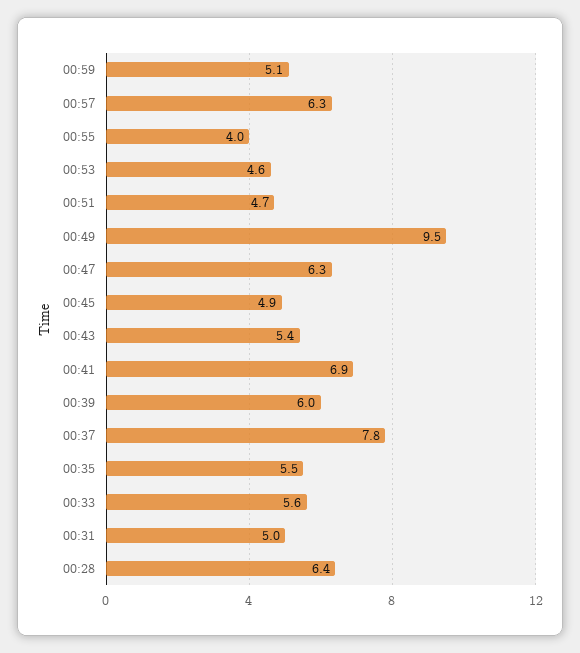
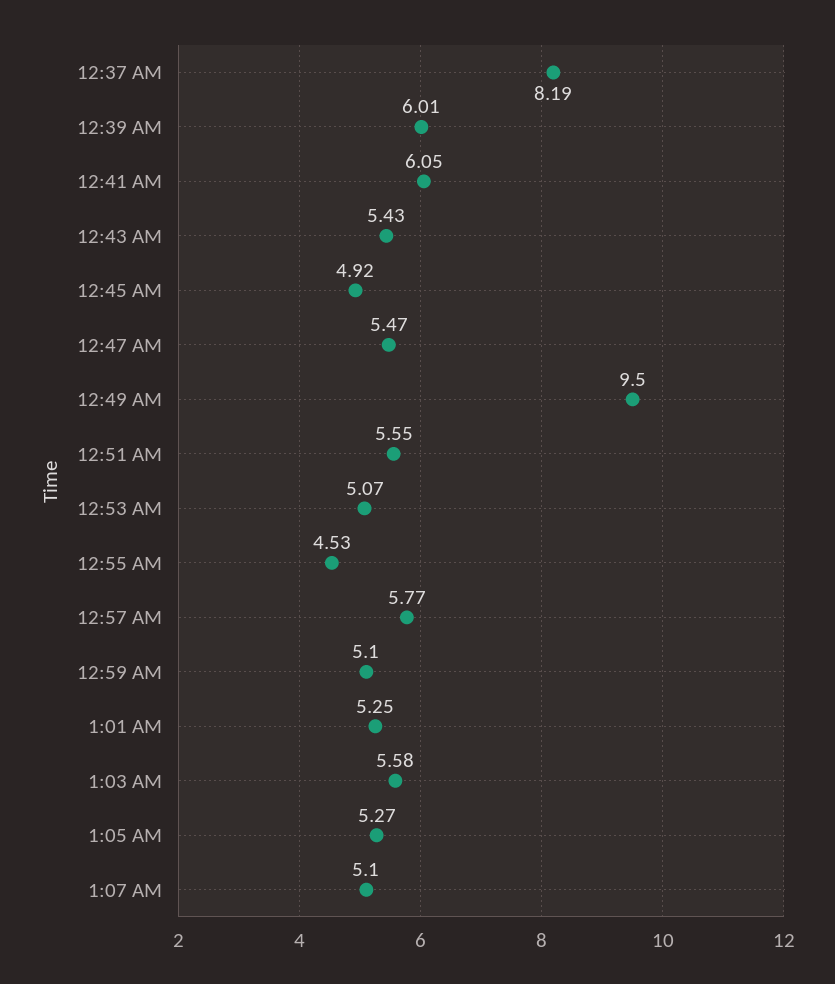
00:57: 6.3 -> 5.77
00:55: 4 -> 4.53
00:53: 4.6 -> 5.07
00:51: 4.7 -> 5.55
00:47: 6.3 -> 5.47
00:41: 6.9 -> 6.05
00:37: 7.8 -> 8.19
00:35: 5.5 -> none
00:33: 5.6 -> none
00:31: 5 -> none
00:28: 6.4 -> none
1:01 AM: none -> 5.25
1:03 AM: none -> 5.58
1:05 AM: none -> 5.27
1:07 AM: none -> 5.1

